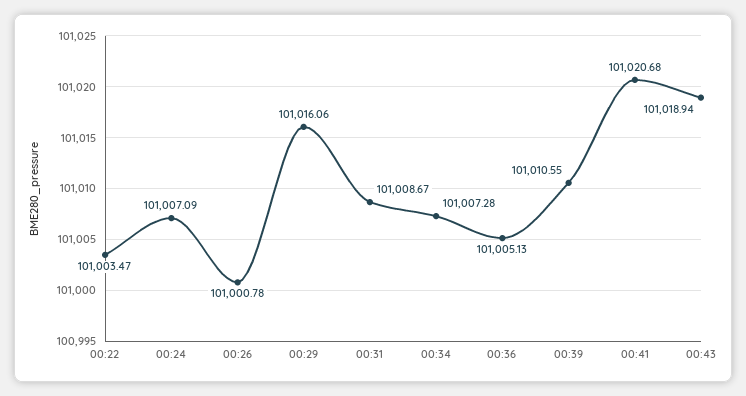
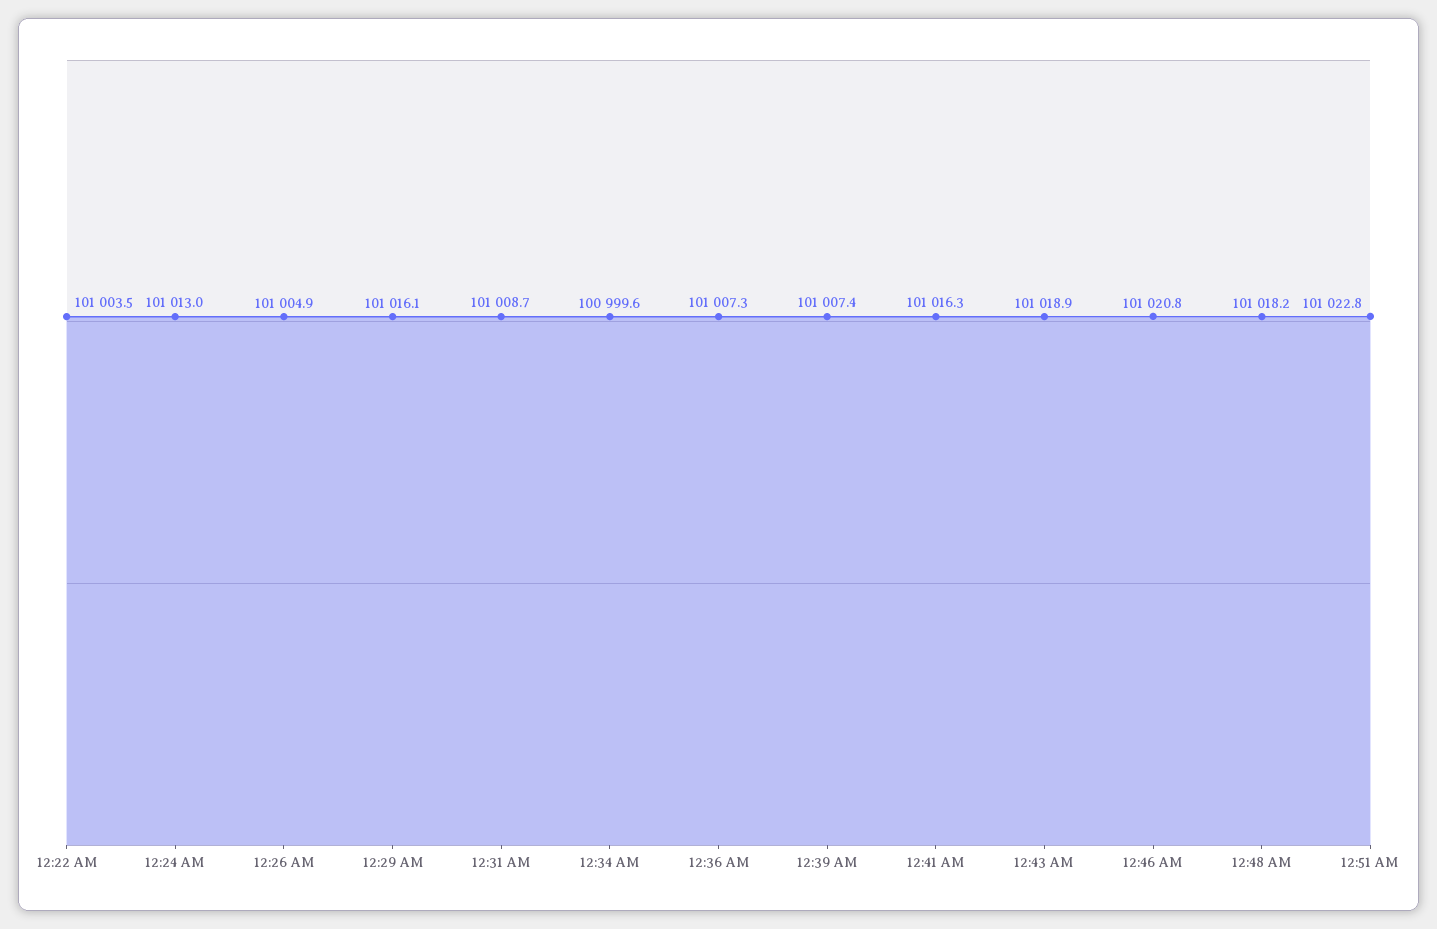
00:24: 101007.09 -> 101013
00:26: 101000.78 -> 101004.9
00:34: 101007.28 -> 100999.6
00:36: 101005.13 -> 101007.3
00:39: 101010.55 -> 101007.4
00:41: 101020.68 -> 101016.3
12:46 AM: none -> 101020.8
12:48 AM: none -> 101018.2
12:51 AM: none -> 101022.8

